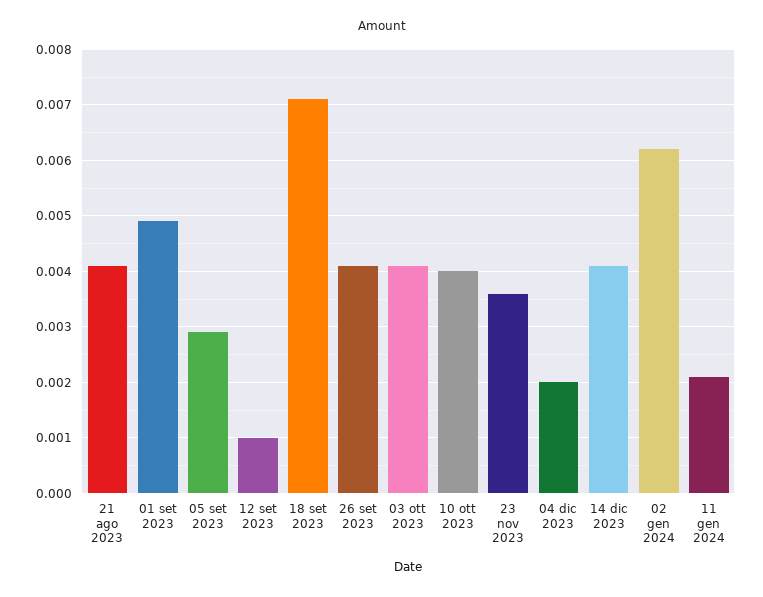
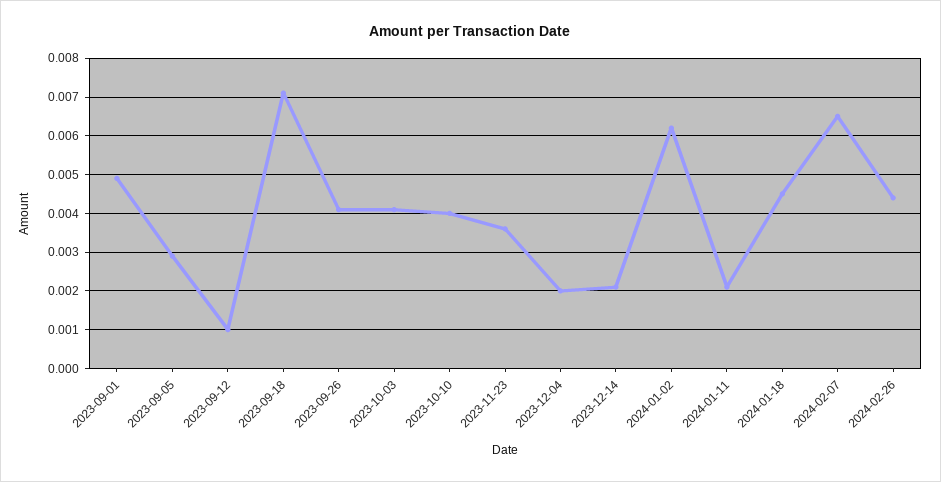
21 ago 2023: 0.004 -> none
14 dic 2023: 0.004 -> 0.002
2024-01-18: none -> 0.0045
2024-02-07: none -> 0.0065
2024-02-26: none -> 0.0045

